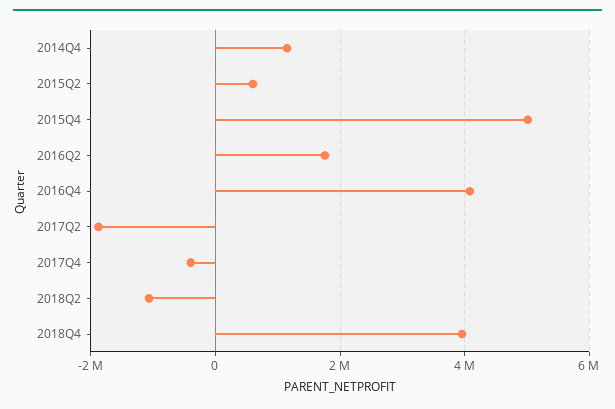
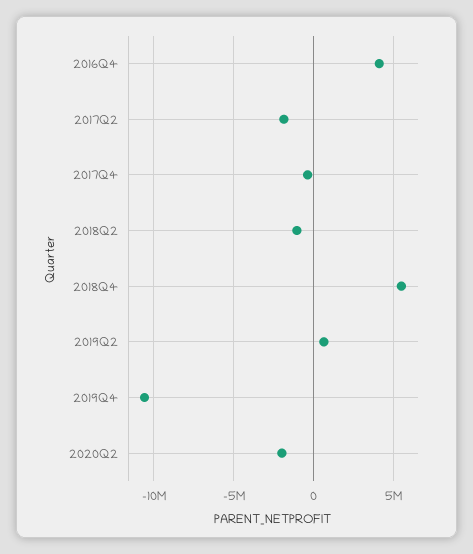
2014Q4: 1200000 -> none
2015Q2: 600000 -> none
2015Q4: 5000000 -> none
2016Q2: 1800000 -> none
2018Q4: 4000000 -> 5500000
2019Q2: none -> 500000
2019Q4: none -> -10500000
2020Q2: none -> -2000000

